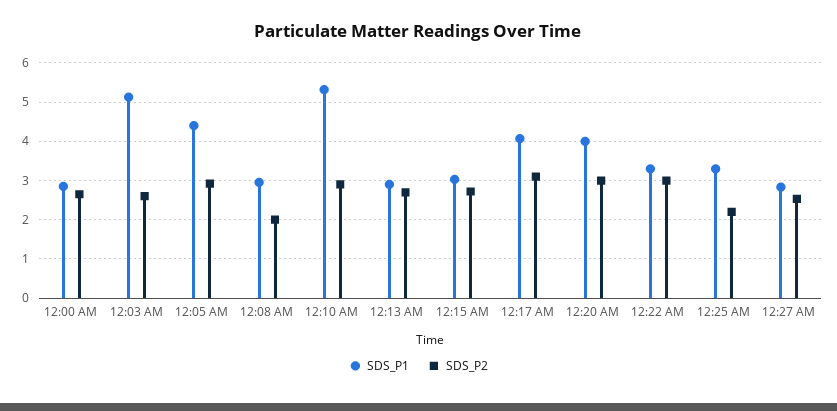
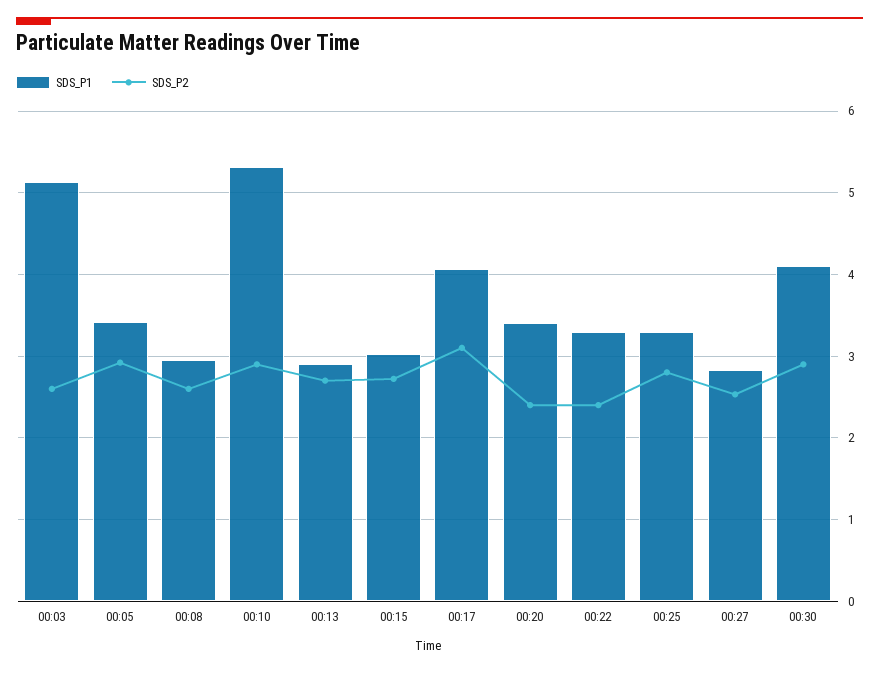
SDS_P1, 12:00 AM: 2.8 -> none
SDS_P2, 12:00 AM: 2.6 -> none
SDS_P1, 12:05 AM: 4.4 -> 3.4
SDS_P2, 12:08 AM: 2 -> 2.6
SDS_P1, 12:20 AM: 4 -> 3.4
SDS_P2, 12:20 AM: 3 -> 2.4
SDS_P2, 12:22 AM: 3 -> 2.4
SDS_P2, 12:25 AM: 2.2 -> 2.8
SDS_P1, 00:30: none -> 4.1
SDS_P2, 00:30: none -> 2.9

